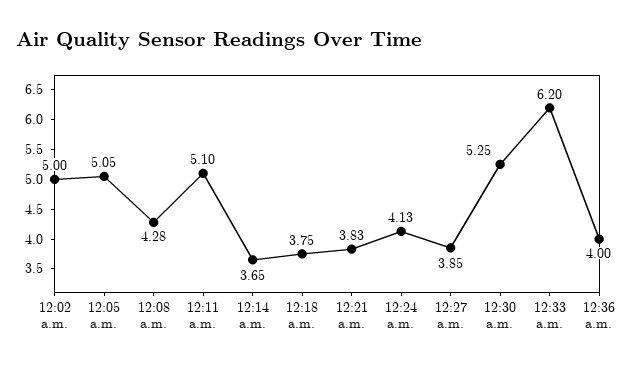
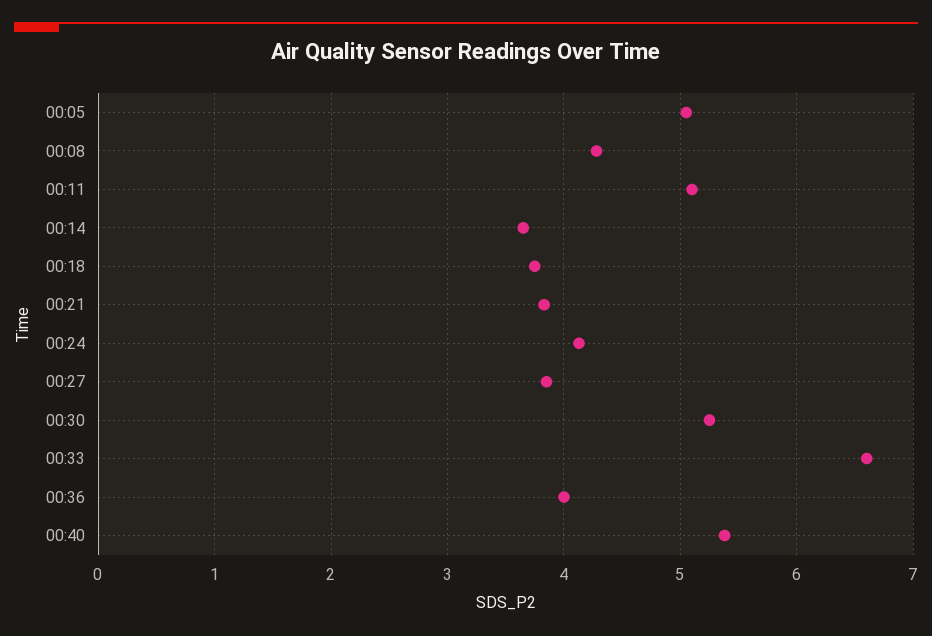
12:02 a.m.: 5 -> none
12:33 a.m.: 6.2 -> 6.6
00:40: none -> 5.4

